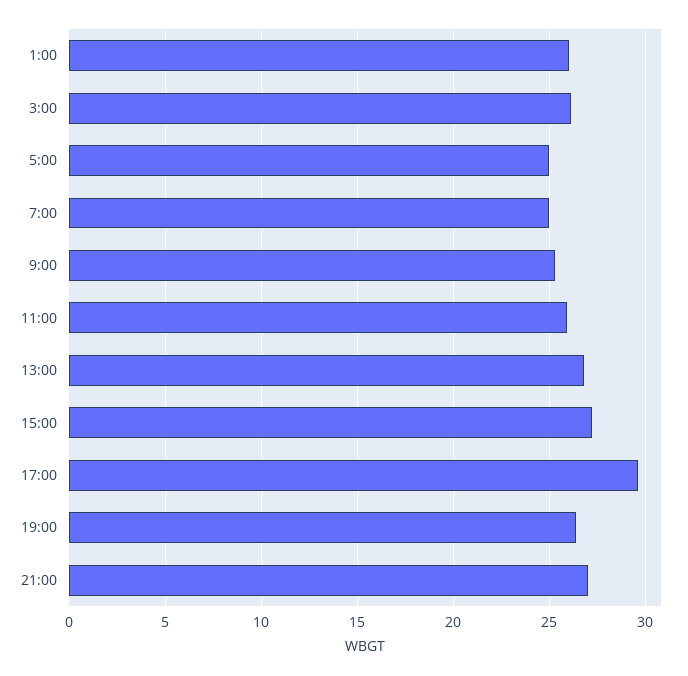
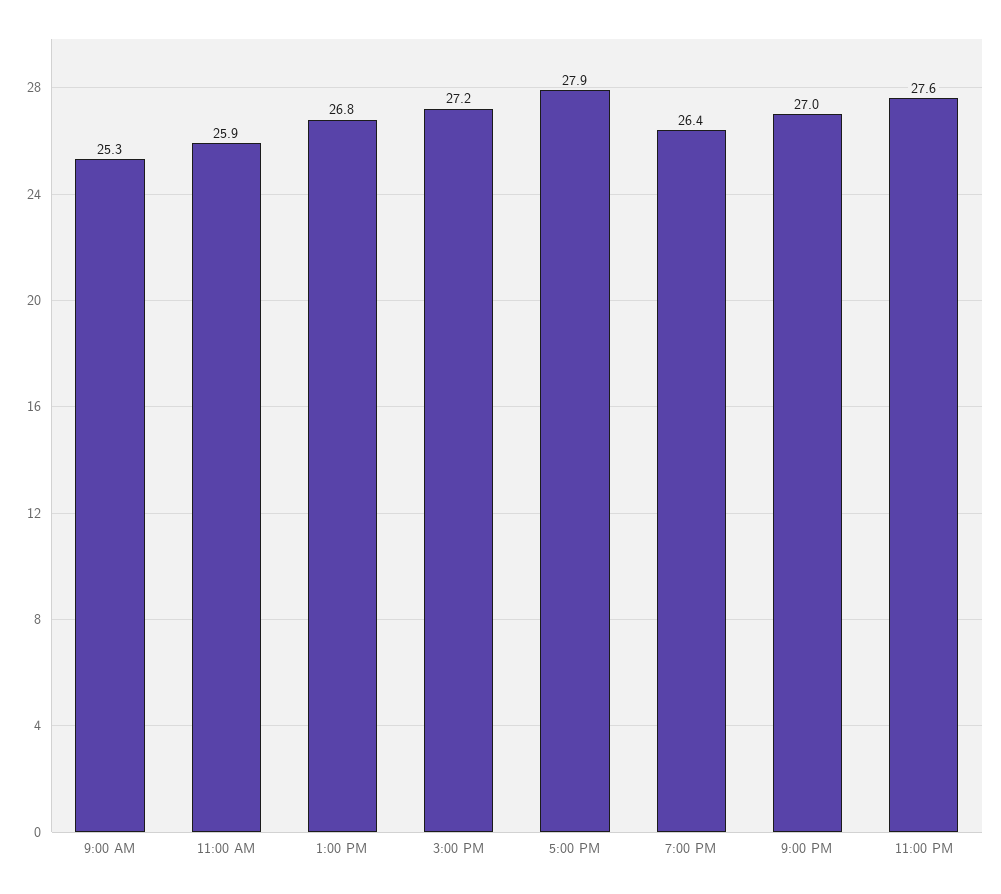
1:00: 26 -> none
3:00: 26 -> none
5:00: 25 -> none
7:00: 25 -> none
17:00: 29.5 -> 27.9
11:00 PM: none -> 27.6

